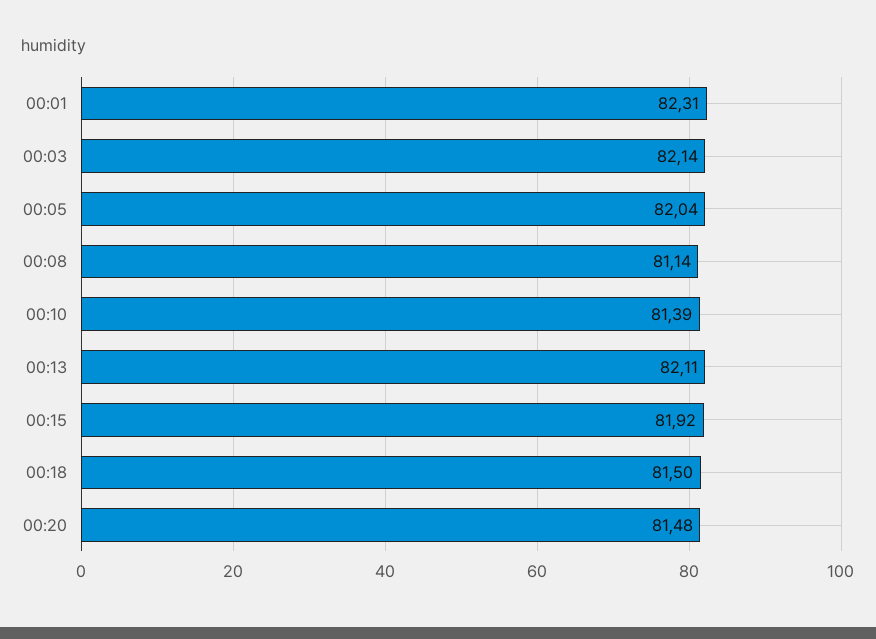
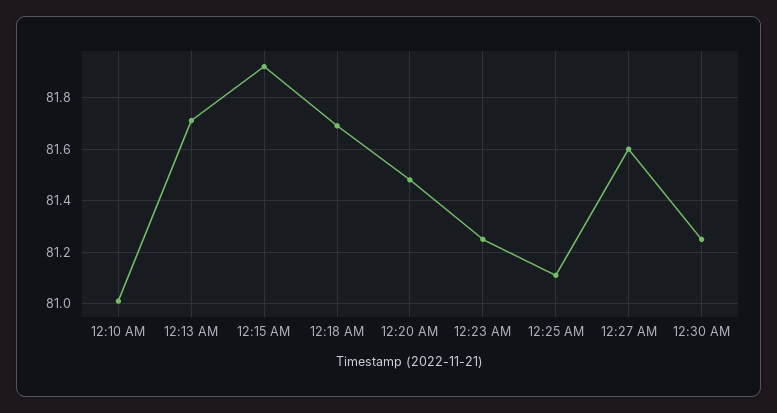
00:01: 82.31 -> none
00:03: 82.14 -> none
00:05: 82.04 -> none
00:08: 81.14 -> none
00:10: 81.39 -> 81
00:13: 82.11 -> 81.7
00:18: 81.5 -> 81.7
12:23 AM: none -> 81.25
12:25 AM: none -> 81.1
12:27 AM: none -> 81.6
12:30 AM: none -> 81.25

